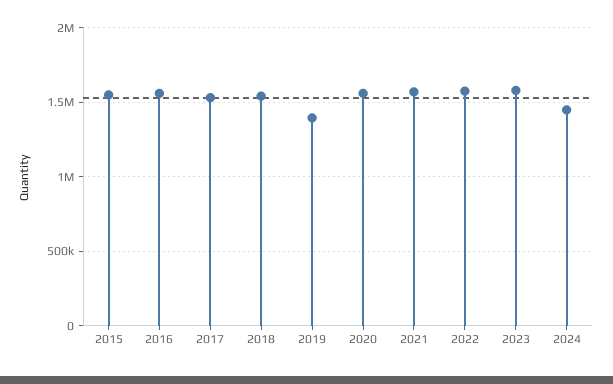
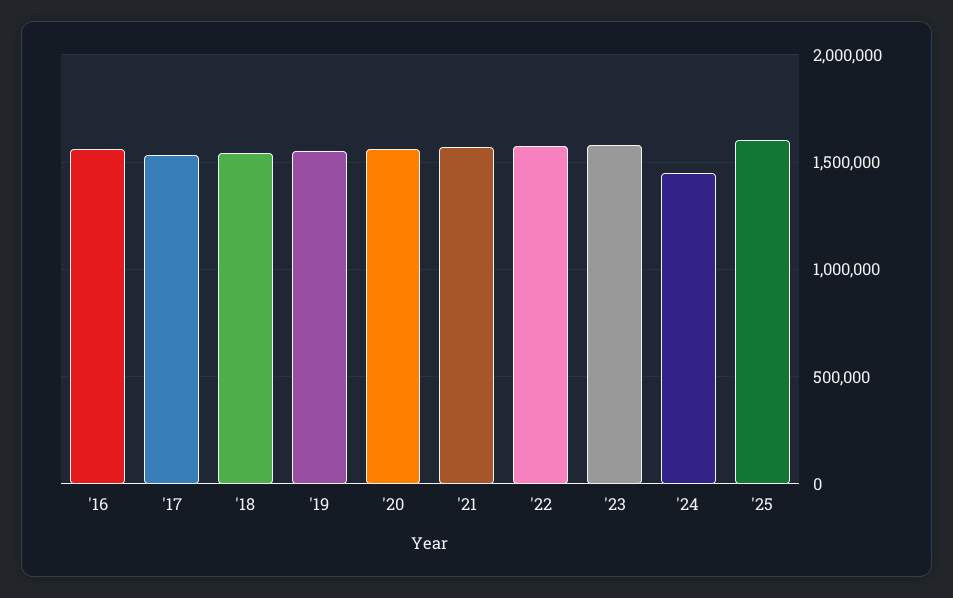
2015: 1550000 -> none
2019: 1400000 -> 1550000
'25: none -> 1600000

